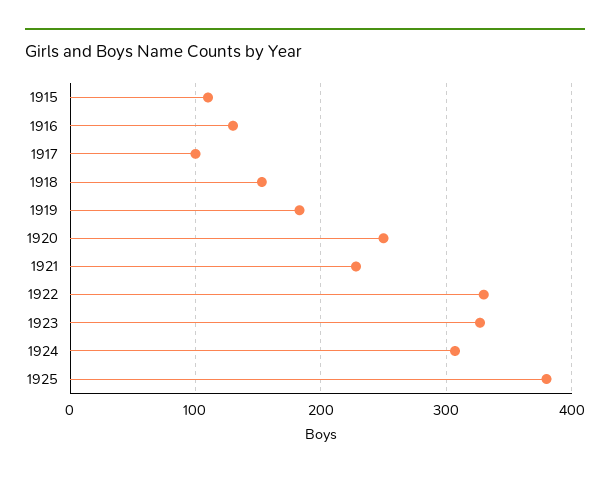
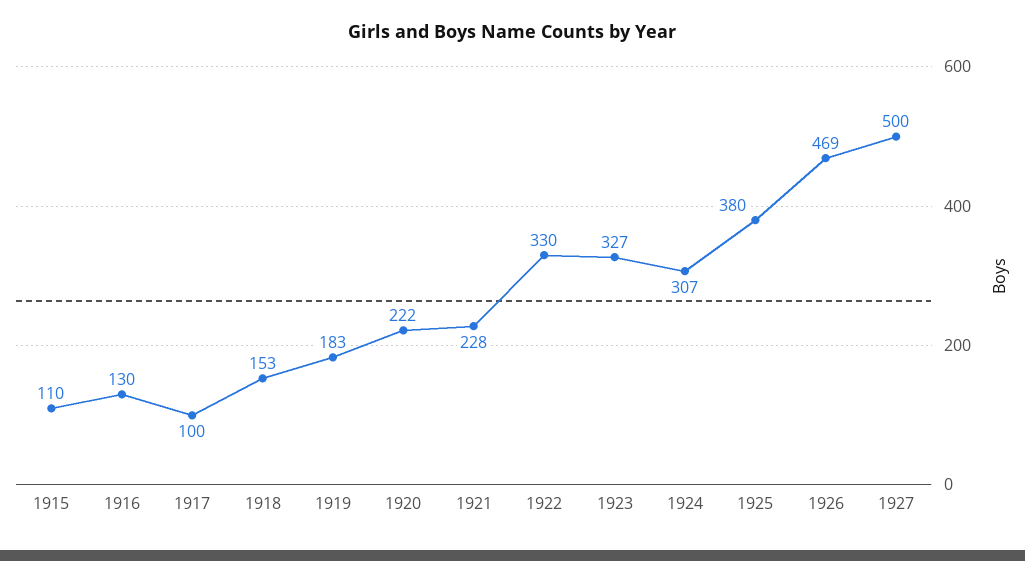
1920: 250 -> 222
1926: none -> 469
1927: none -> 500

